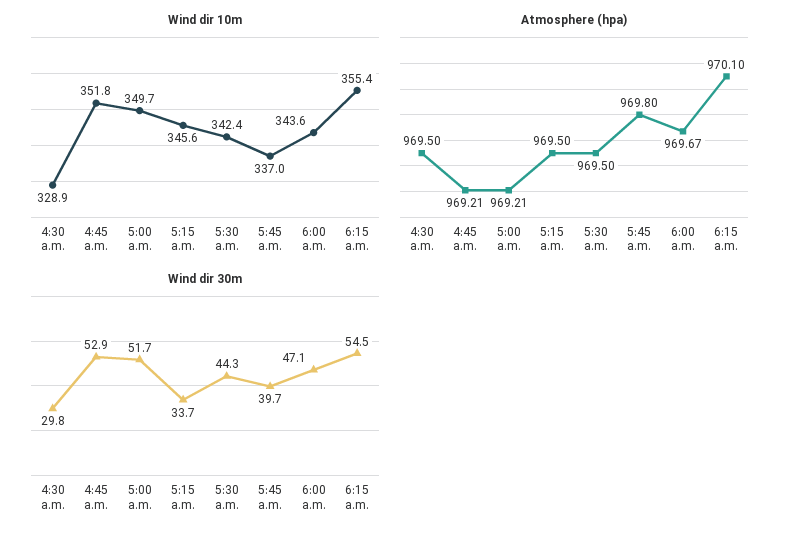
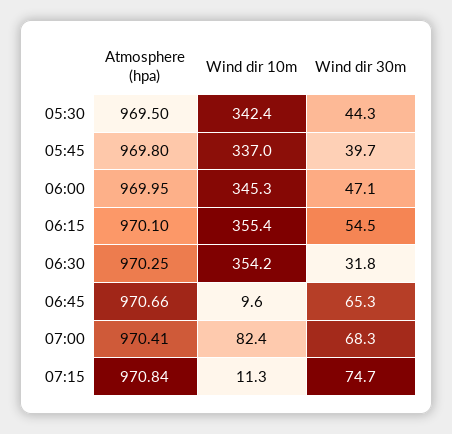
Wind dir 10m, 4:30 a.m.: 328.9 -> none
Wind dir 10m, 4:45 a.m.: 351.8 -> none
Wind dir 10m, 5:00 a.m.: 349.7 -> none
Wind dir 10m, 5:15 a.m.: 345.6 -> none
Wind dir 10m, 6:00 a.m.: 343.6 -> 345.3
Atmosphere (hpa), 4:30 a.m.: 969.5 -> none
Atmosphere (hpa), 4:45 a.m.: 969.21 -> none
Atmosphere (hpa), 5:00 a.m.: 969.21 -> none
Atmosphere (hpa), 5:15 a.m.: 969.5 -> none
Atmosphere (hpa), 6:00 a.m.: 969.67 -> 969.95
Wind dir 30m, 4:30 a.m.: 29.8 -> none
Wind dir 30m, 4:45 a.m.: 52.9 -> none
Wind dir 30m, 5:00 a.m.: 51.7 -> none
Wind dir 30m, 5:15 a.m.: 33.7 -> none
Atmosphere (hpa), 06:30: none -> 970.25
Wind dir 10m, 06:30: none -> 354.2
Wind dir 30m, 06:30: none -> 31.8
Atmosphere (hpa), 06:45: none -> 970.66
Wind dir 10m, 06:45: none -> 9.6
Wind dir 30m, 06:45: none -> 65.3
Atmosphere (hpa), 07:00: none -> 970.41
Wind dir 10m, 07:00: none -> 82.4
Wind dir 30m, 07:00: none -> 68.3
Atmosphere (hpa), 07:15: none -> 970.84
Wind dir 10m, 07:15: none -> 11.3
Wind dir 30m, 07:15: none -> 74.7

